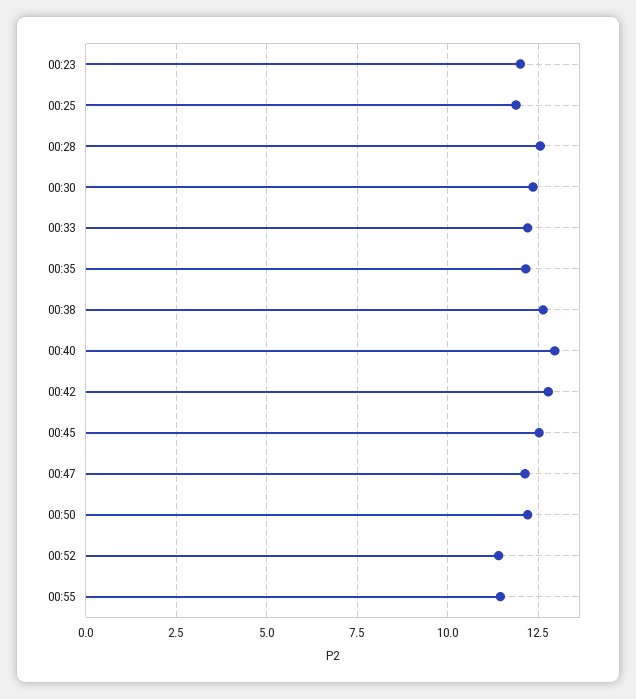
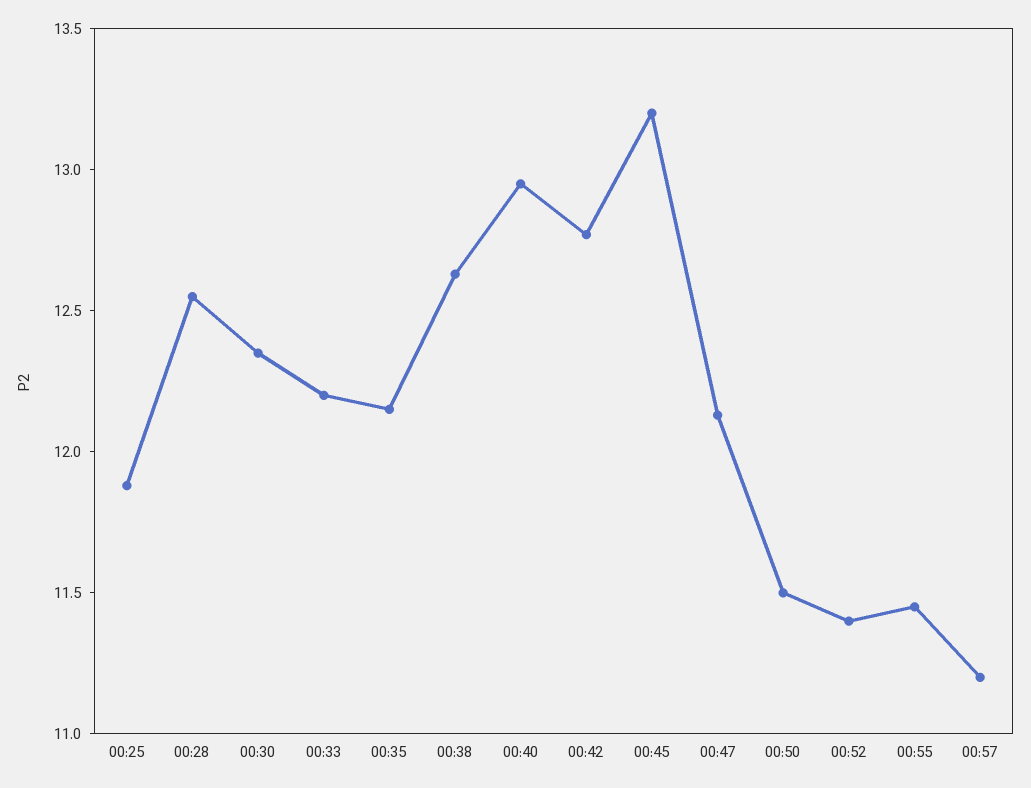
00:23: 12 -> none
00:45: 12.5 -> 13.2
00:50: 12.25 -> 11.5
00:57: none -> 11.2

